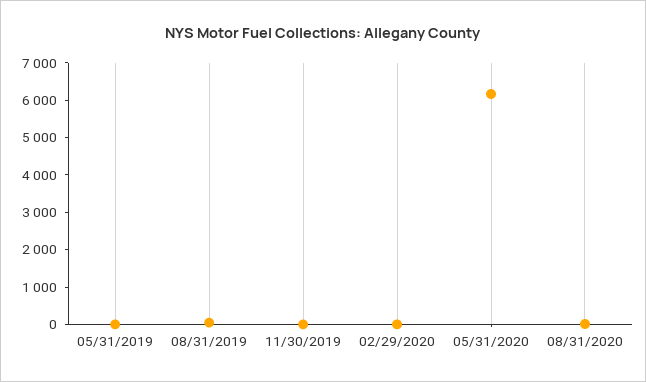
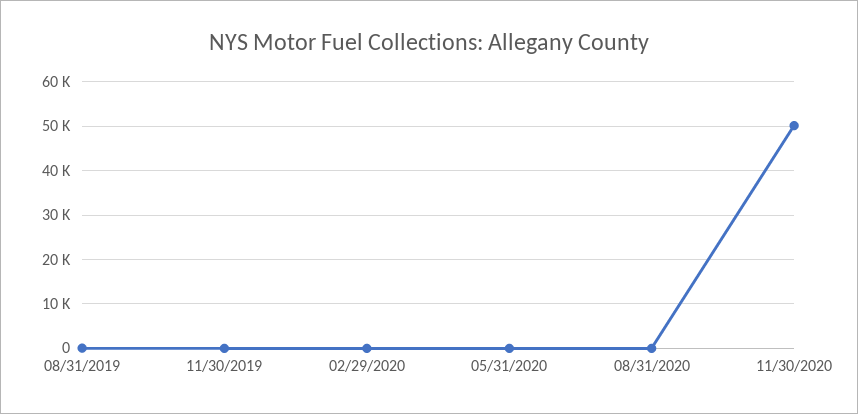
05/31/2019: 0 -> none
05/31/2020: 6250 -> 0
11/30/2020: none -> 50000

